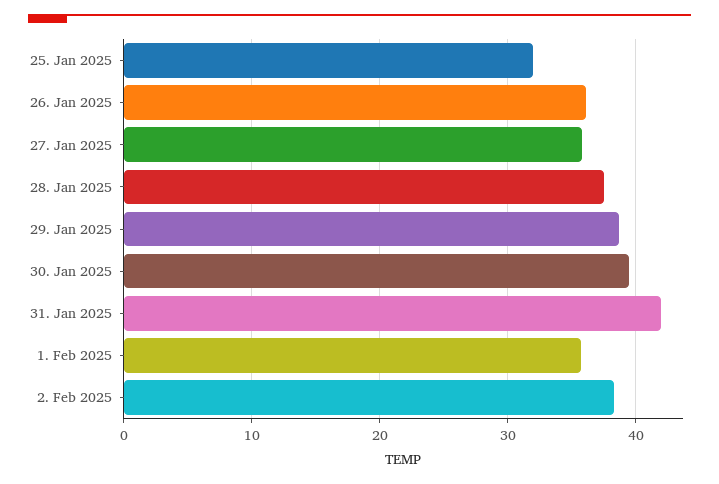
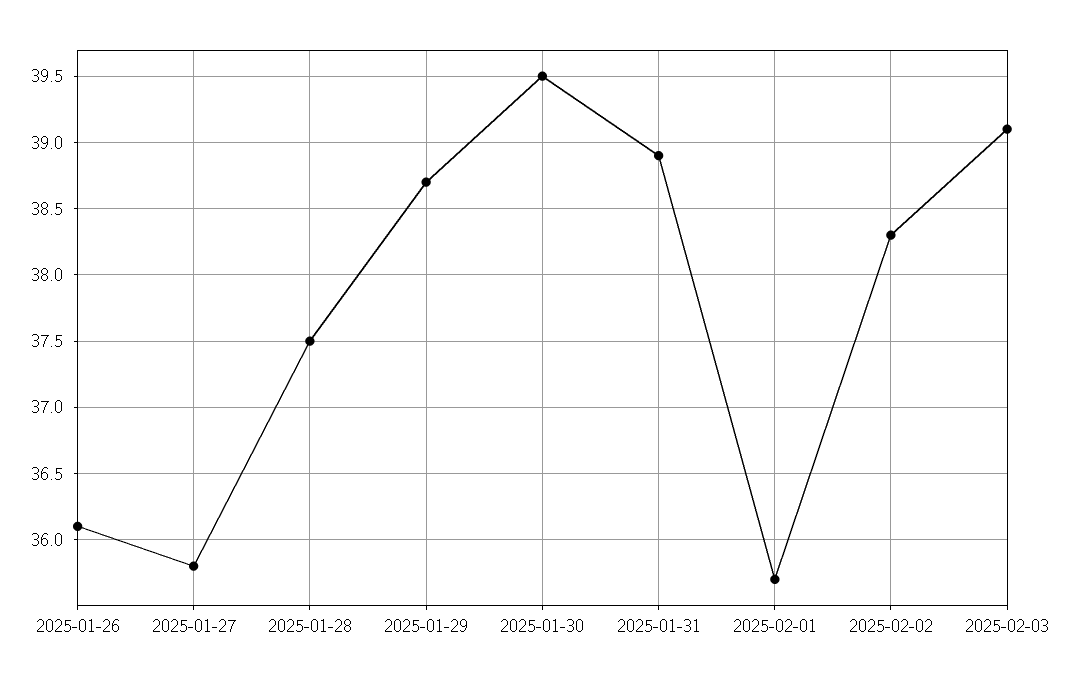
25. Jan 2025: 32 -> none
31. Jan 2025: 42 -> 38.9
2025-02-03: none -> 39.1

